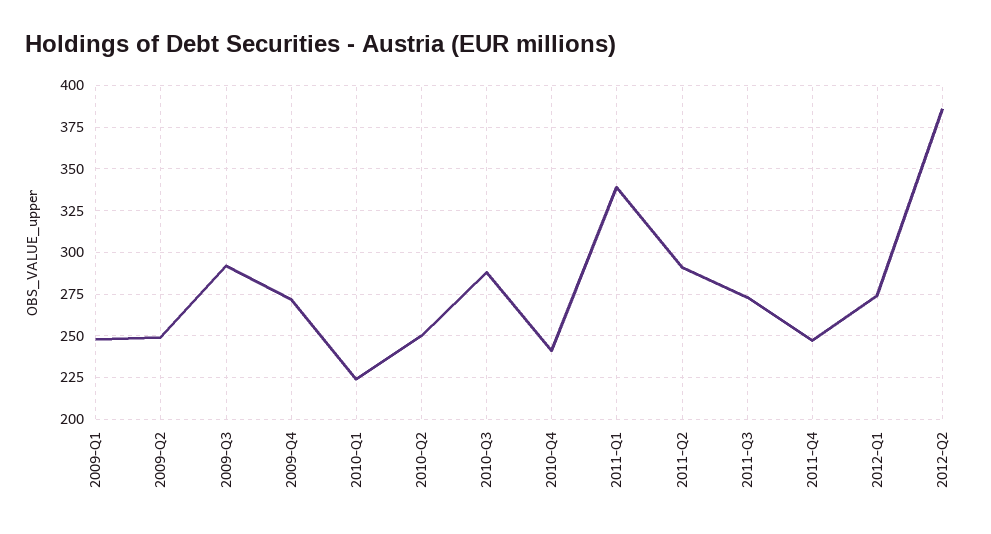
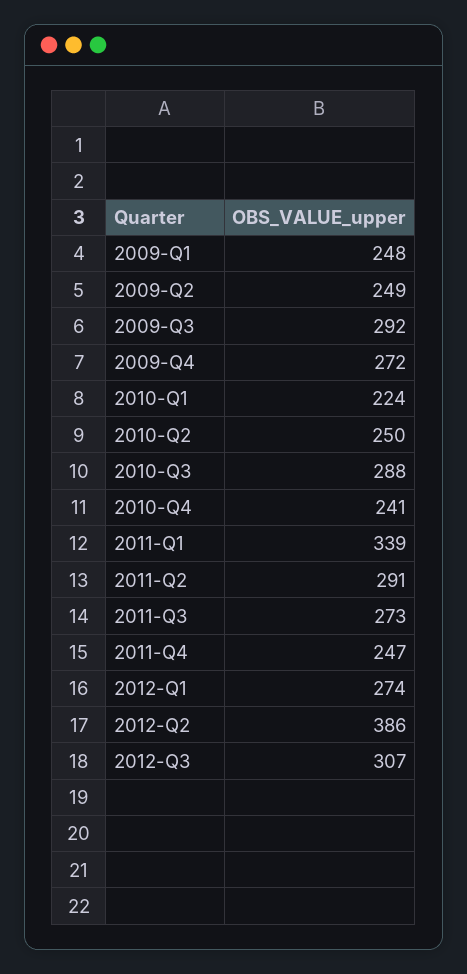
2012-Q3: none -> 307

